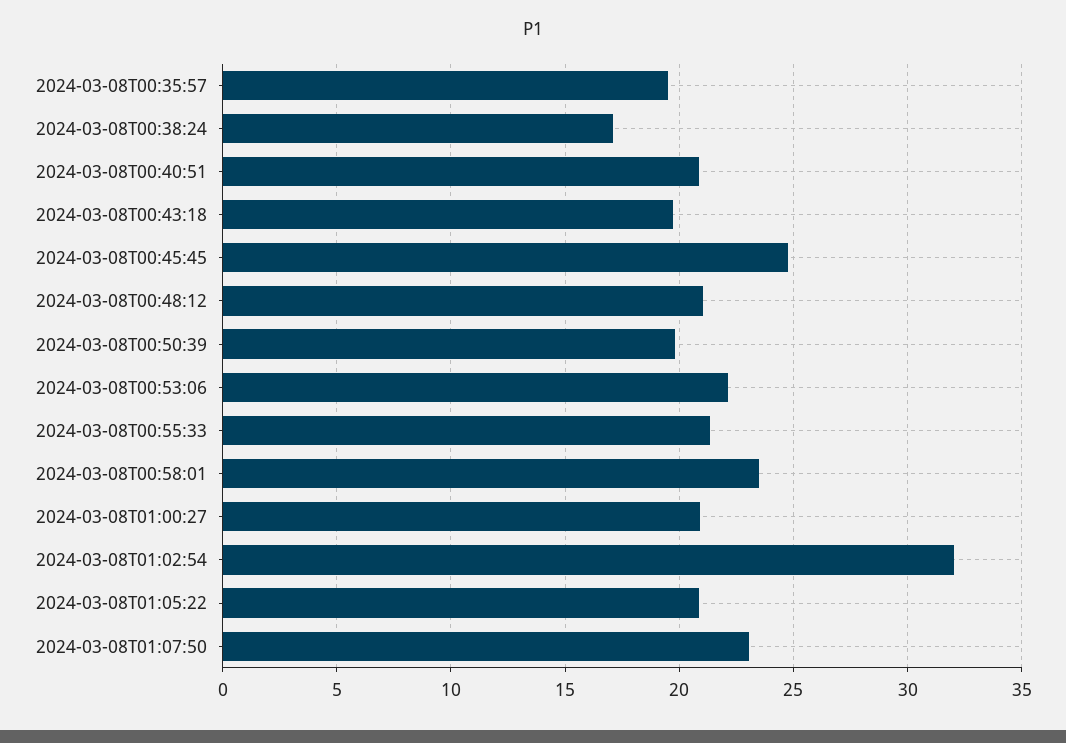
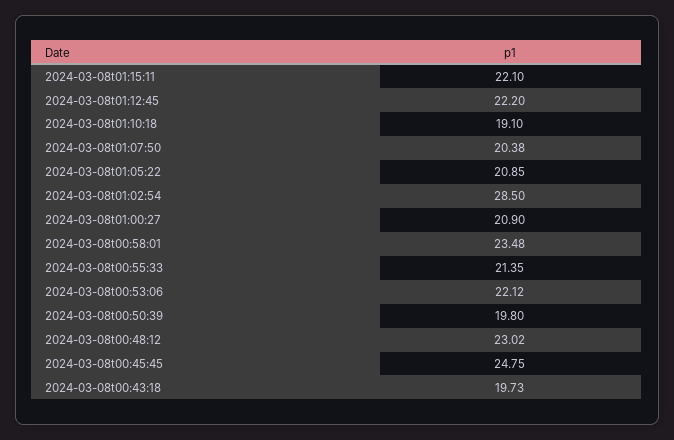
2024-03-08T00:35:57: 19.5 -> none
2024-03-08T00:38:24: 17 -> none
2024-03-08T00:40:51: 21 -> none
2024-03-08T00:48:12: 21 -> 23.02
2024-03-08T01:02:54: 32 -> 28.5
2024-03-08T01:07:50: 23 -> 20.38
2024-03-08t01:15:11: none -> 22.1
2024-03-08t01:12:45: none -> 22.2
2024-03-08t01:10:18: none -> 19.1

